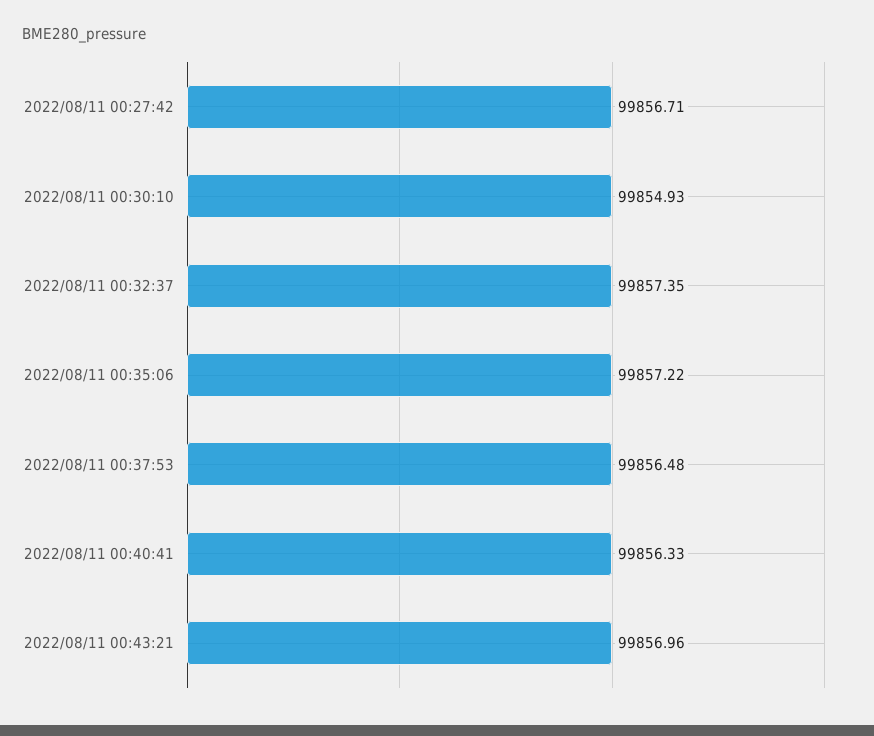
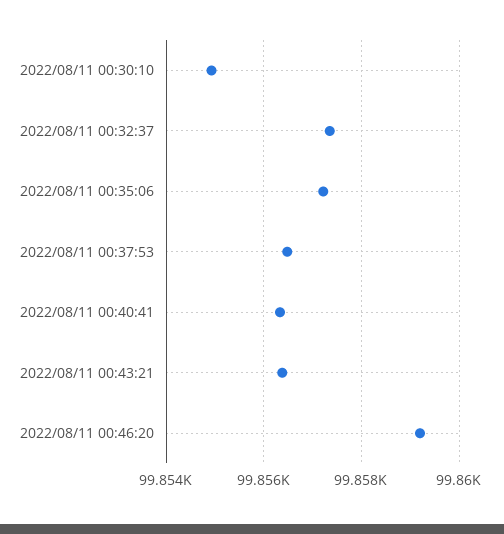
2022/08/11 00:27:42: 99856.71 -> none
2022/08/11 00:43:21: 99856.96 -> 99856.4
2022/08/11 00:46:20: none -> 99859.2

